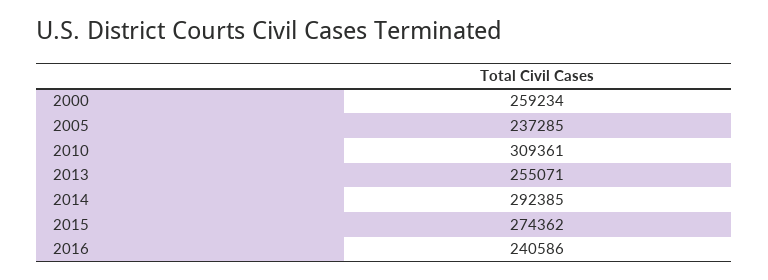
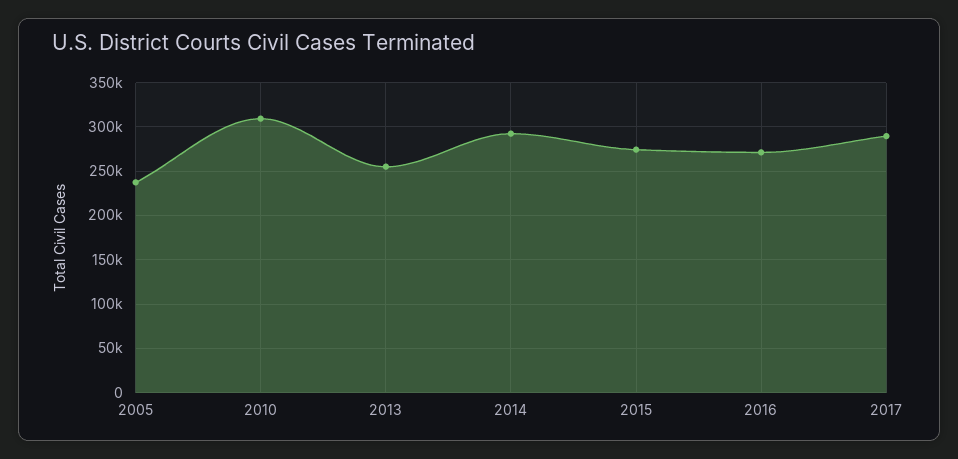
2000: 259234 -> none
2016: 240586 -> 270000
2017: none -> 290000

